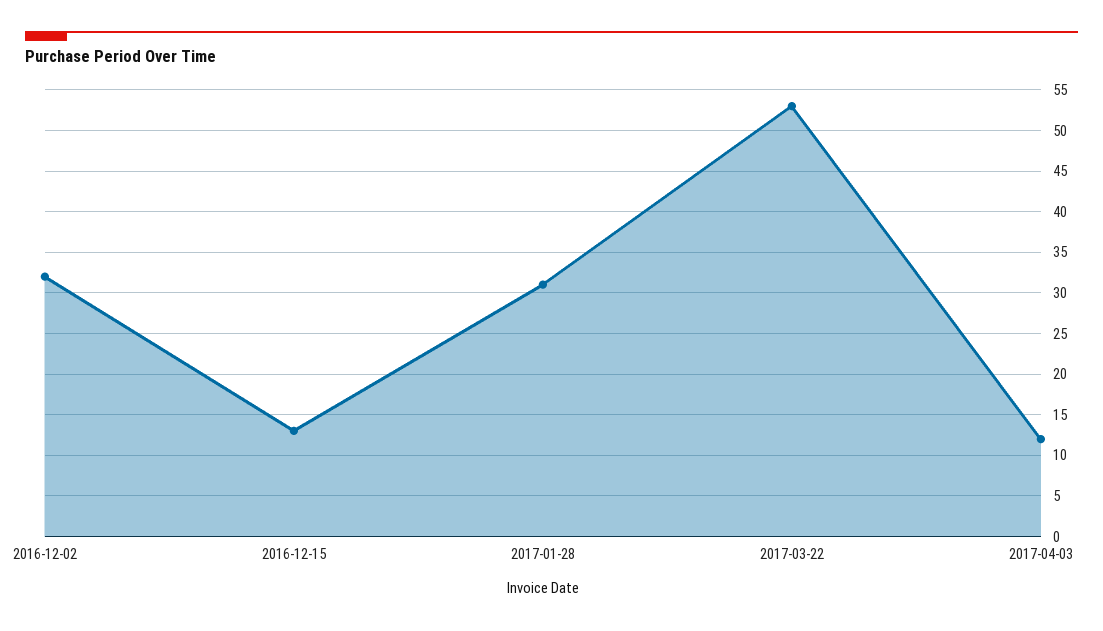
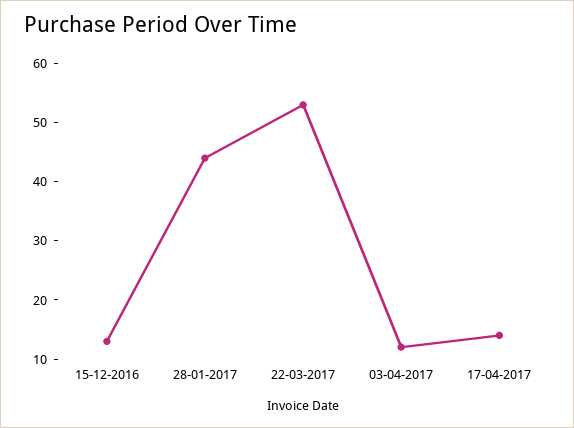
2016-12-02: 32 -> none
2017-01-28: 31 -> 45
17-04-2017: none -> 15

